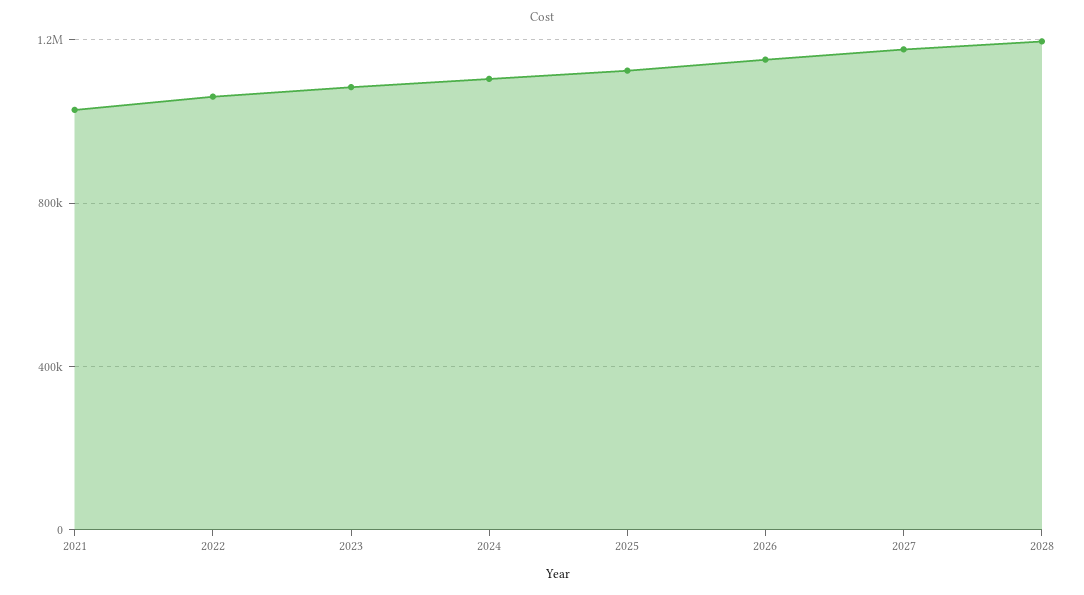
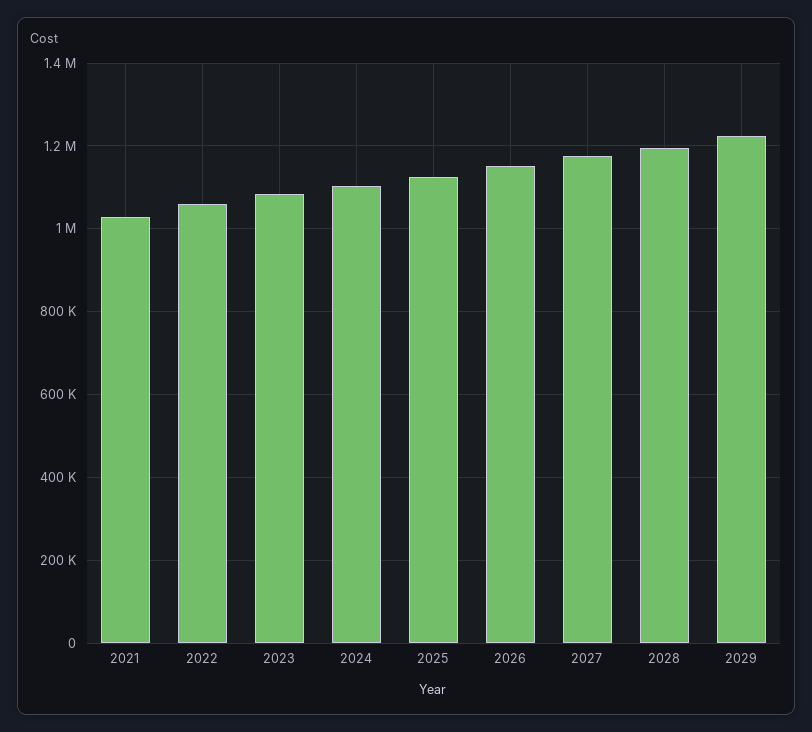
2029: none -> 1220000

